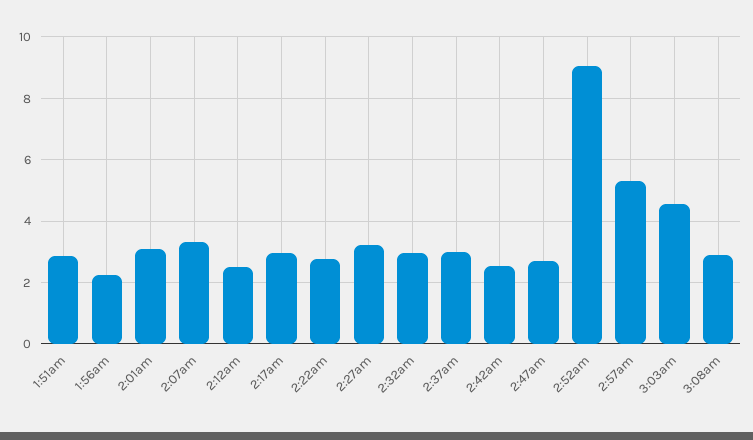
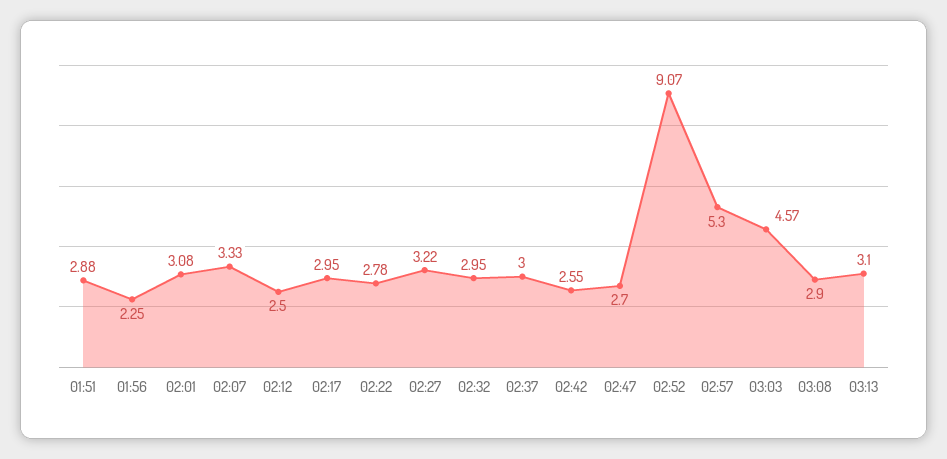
03:13: none -> 3.1

